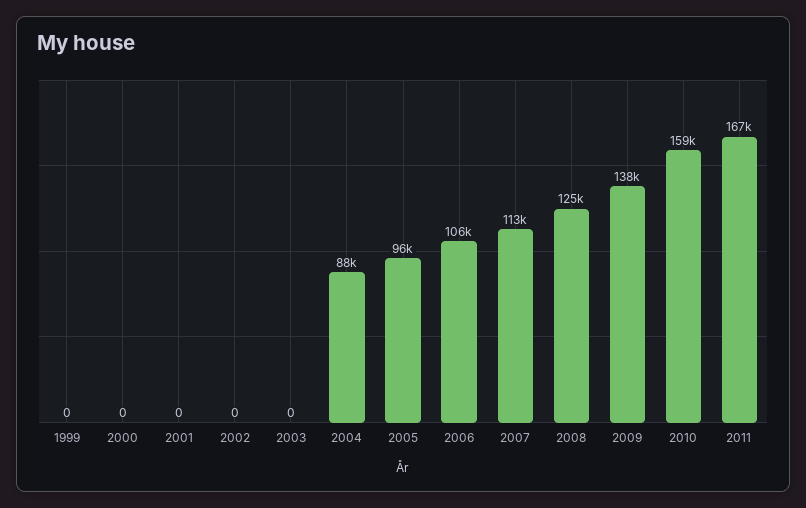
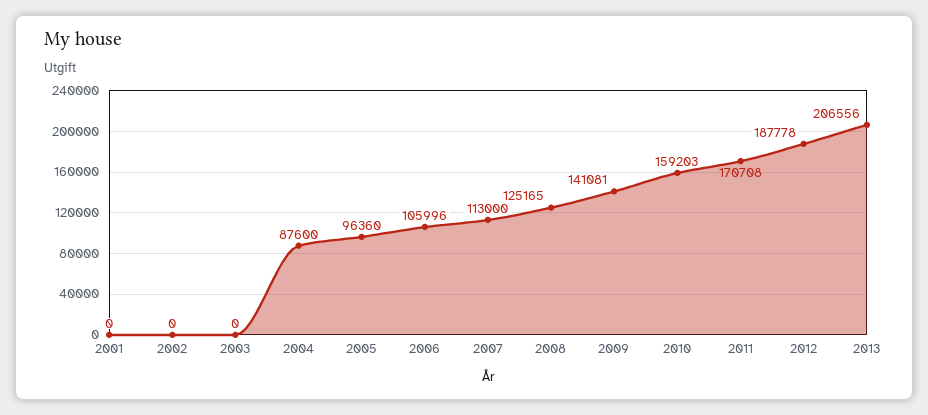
1999: 0 -> none
2000: 0 -> none
2009: 138000 -> 141081
2011: 167000 -> 170708
2012: none -> 187778
2013: none -> 206556

